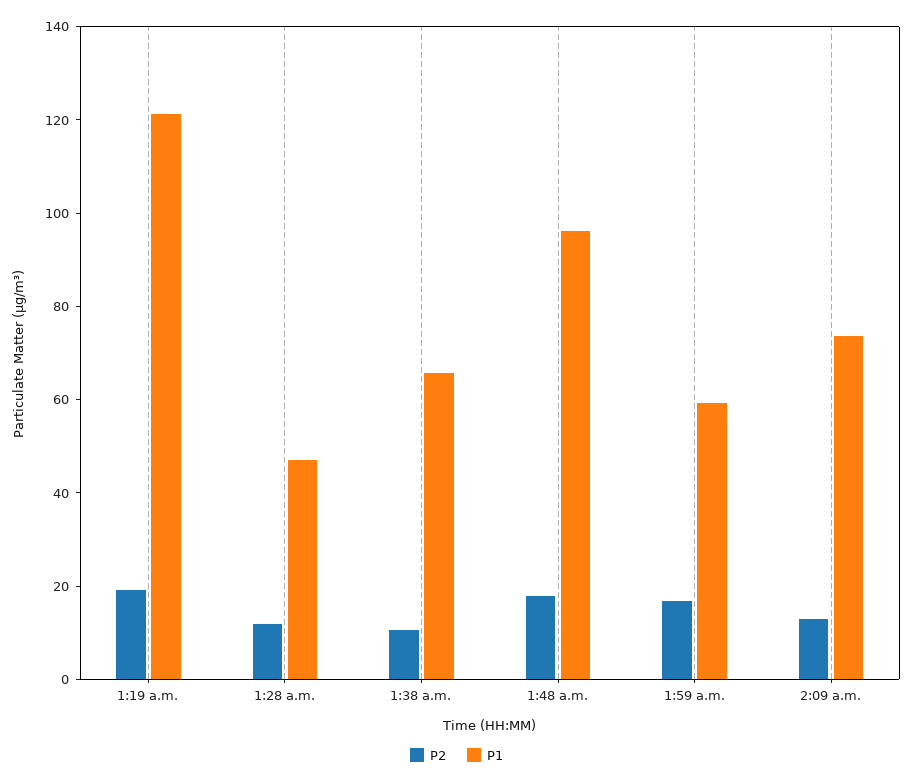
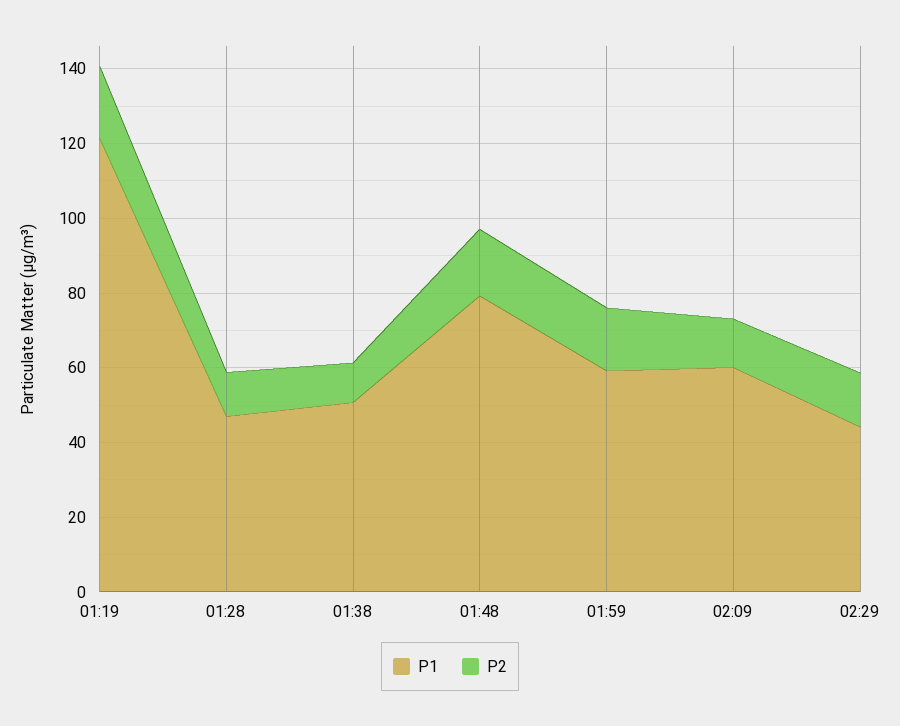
P1, 1:38 a.m.: 65 -> 50
P1, 1:48 a.m.: 95 -> 80
P1, 2:09 a.m.: 75 -> 60
P1, 02:29: none -> 45
P2, 02:29: none -> 15

